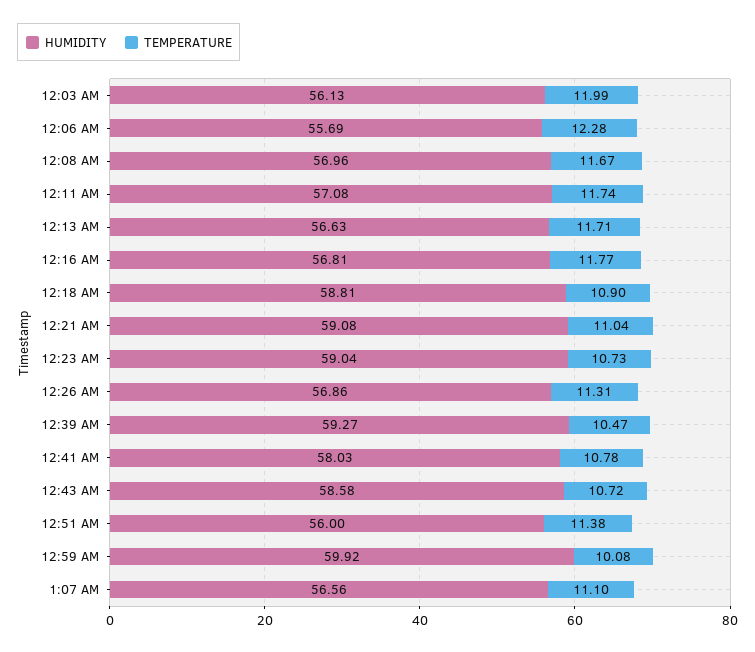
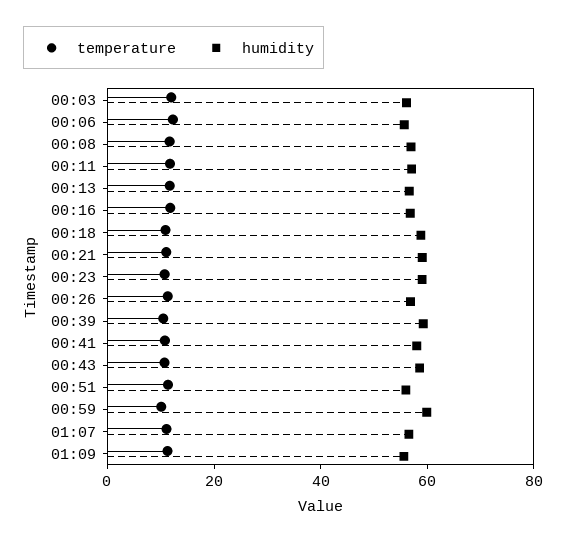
TEMPERATURE, 01:09: none -> 10
HUMIDITY, 01:09: none -> 55

